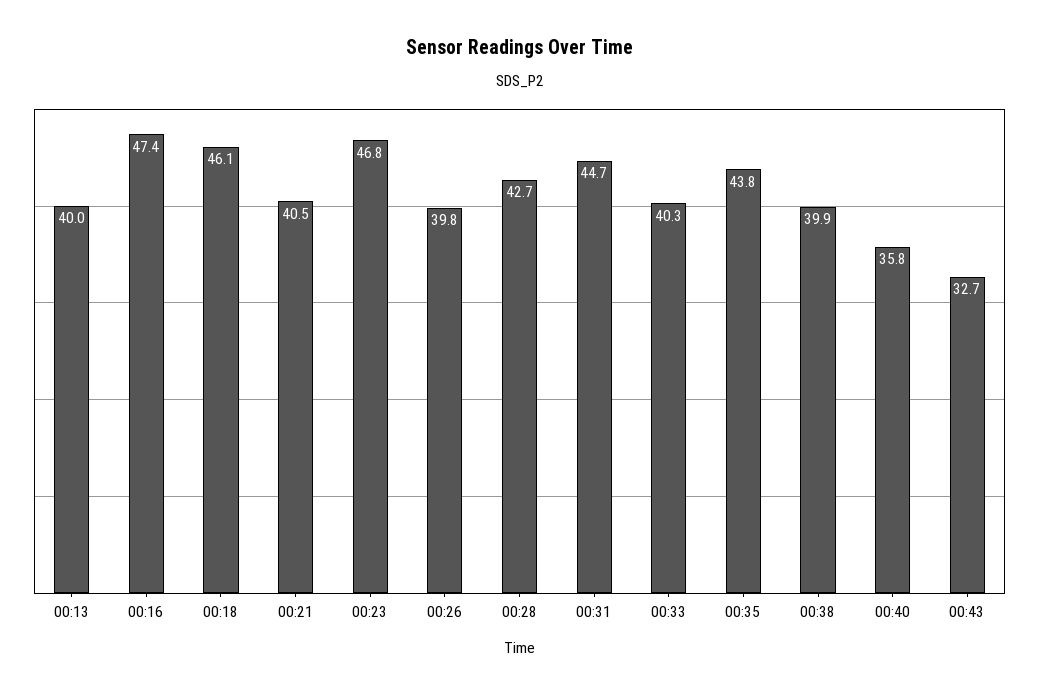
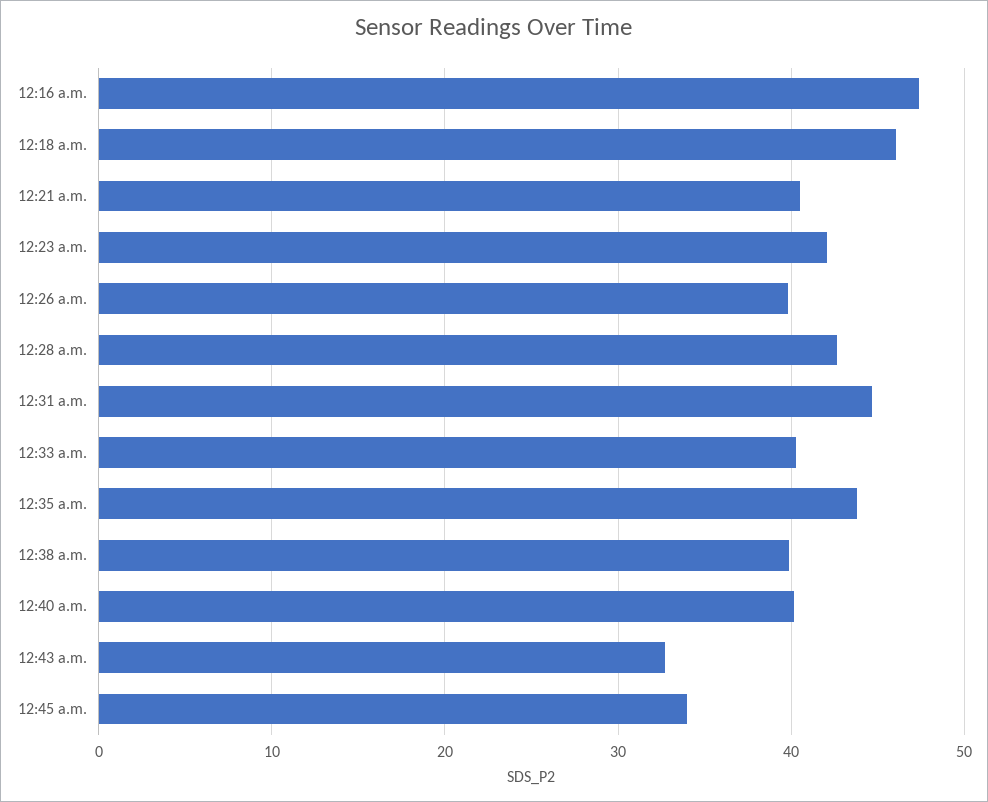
00:13: 40 -> none
00:23: 46.8 -> 42
00:40: 35.8 -> 40
12:45 a.m.: none -> 34

